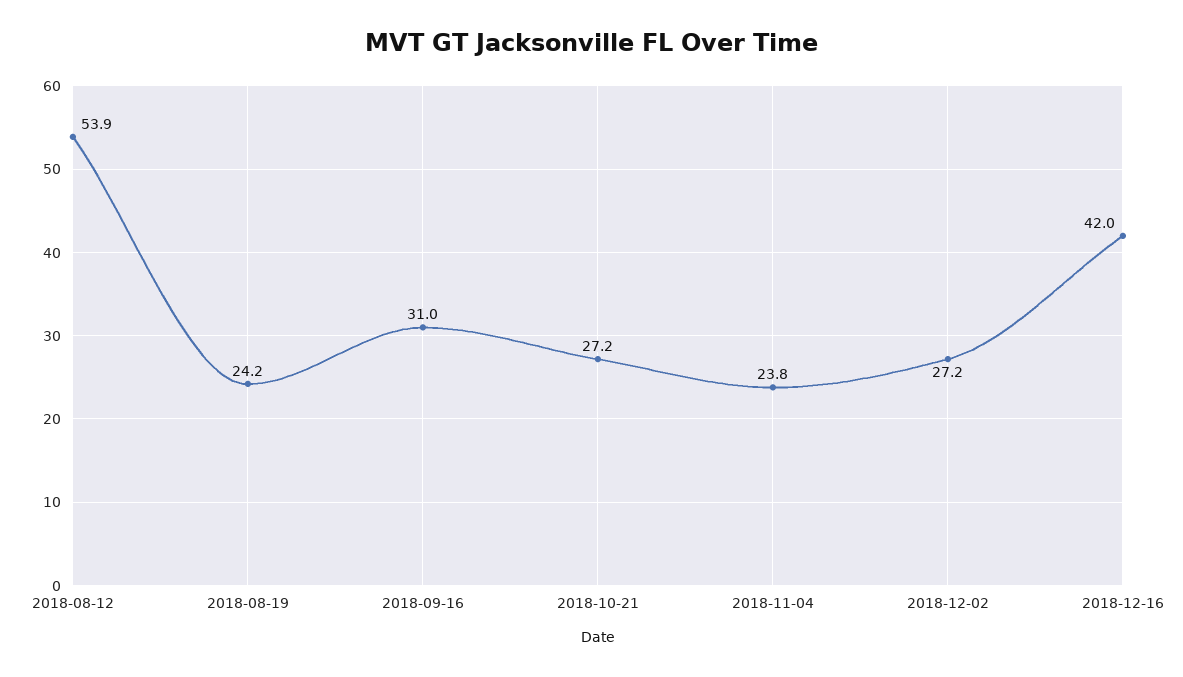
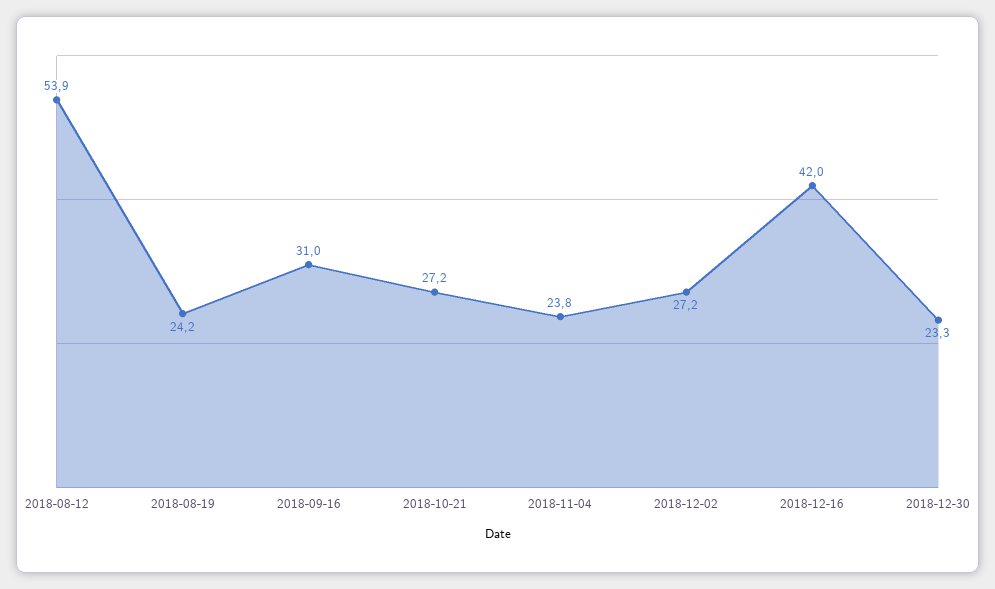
2018-12-30: none -> 23.3

